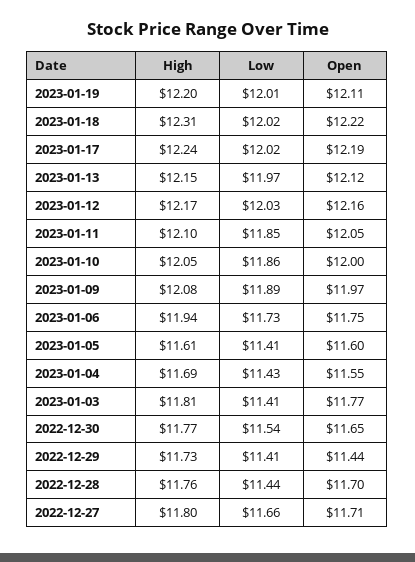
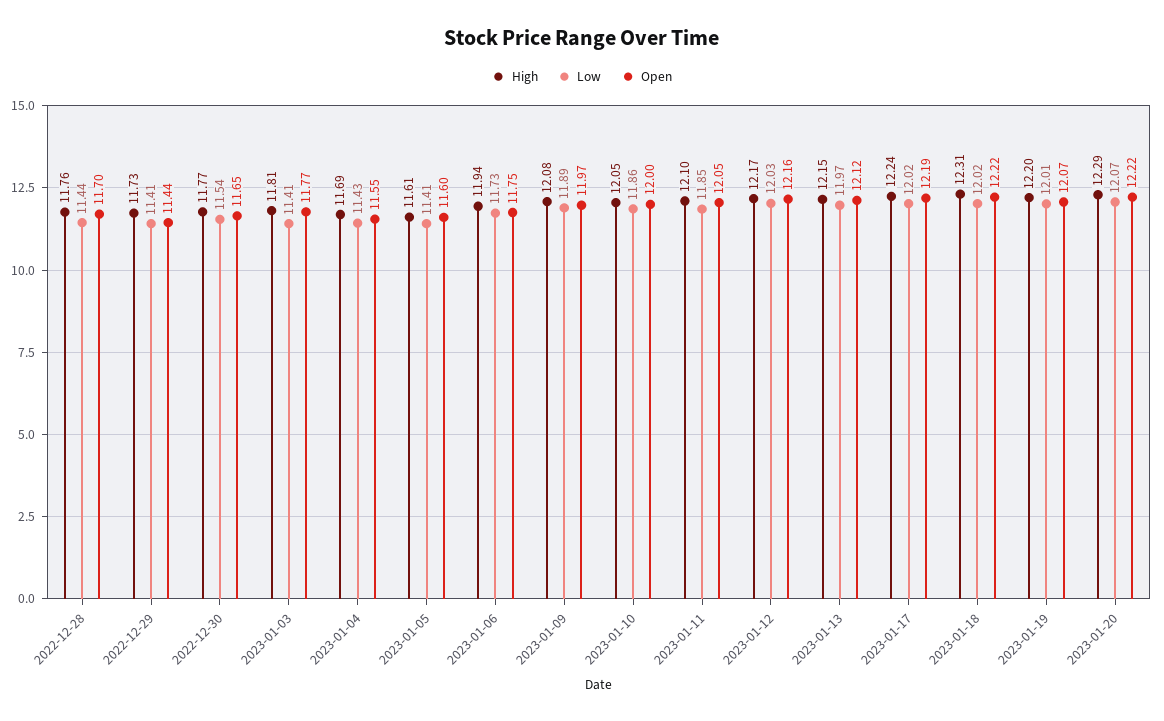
Open, 2023-01-19: 12.11 -> 12.07
High, 2022-12-27: 11.8 -> none
Low, 2022-12-27: 11.66 -> none
Open, 2022-12-27: 11.71 -> none
High, 2023-01-20: none -> 12.29
Low, 2023-01-20: none -> 12.07
Open, 2023-01-20: none -> 12.22

